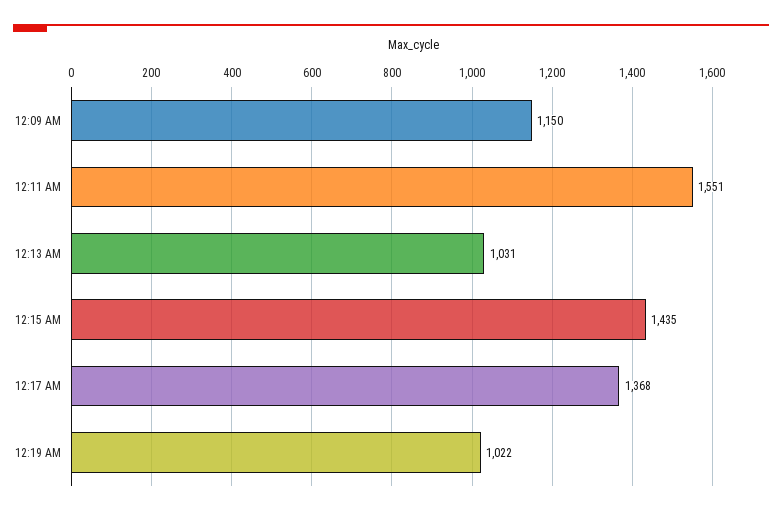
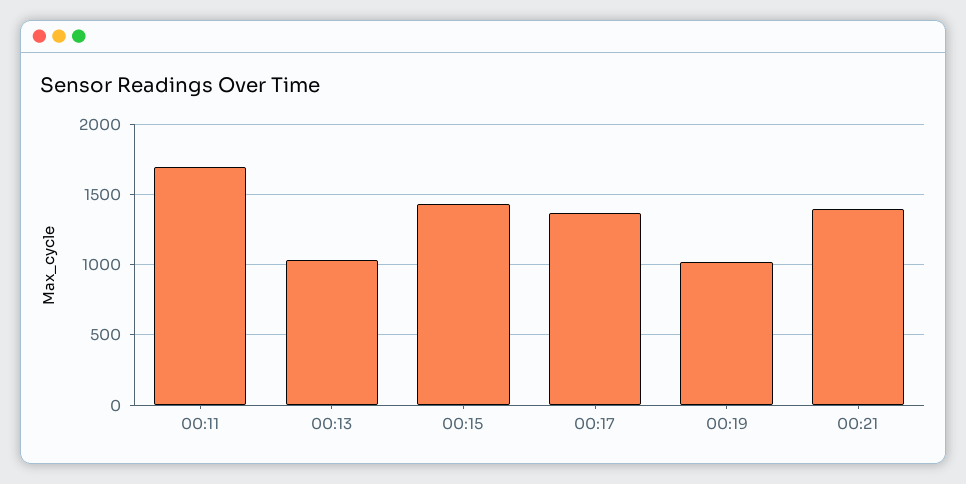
12:09 AM: 1150 -> none
12:11 AM: 1551 -> 1700
00:21: none -> 1400

